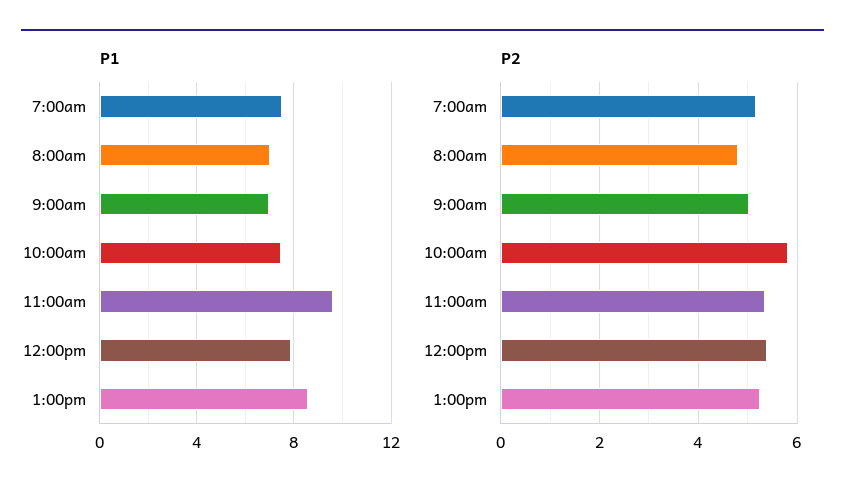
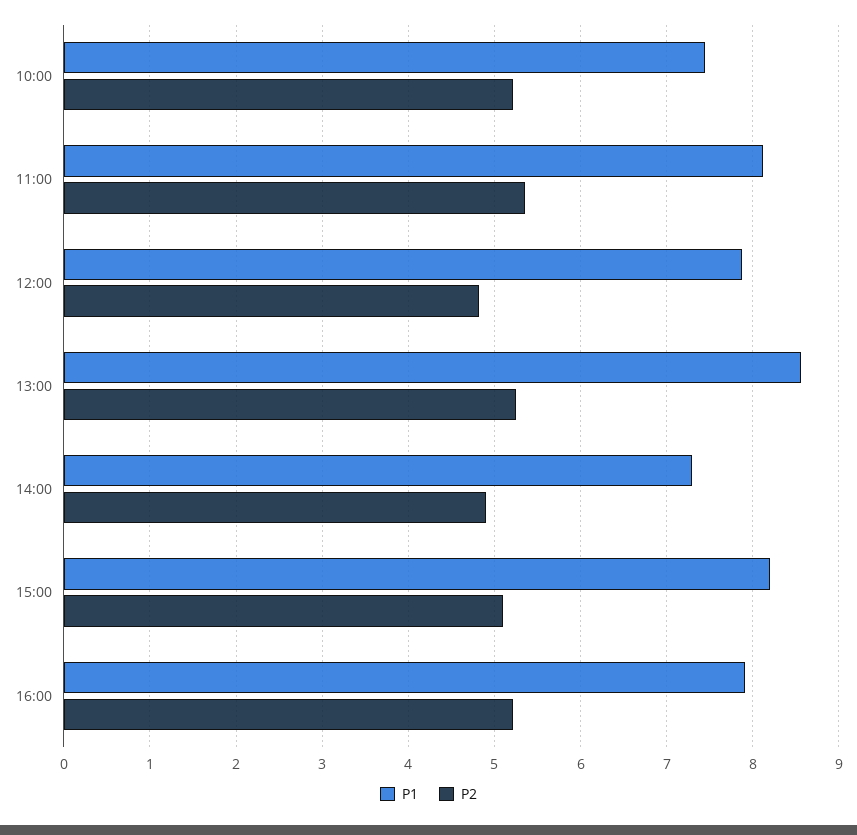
P1, 7:00am: 7.5 -> none
P1, 8:00am: 7 -> none
P1, 9:00am: 7 -> none
P1, 11:00am: 9.5 -> 8.1
P2, 7:00am: 5.2 -> none
P2, 8:00am: 4.8 -> none
P2, 9:00am: 5 -> none
P2, 10:00am: 5.8 -> 5.2
P2, 12:00pm: 5.4 -> 4.8
P1, 14:00: none -> 7.3
P2, 14:00: none -> 4.9
P1, 15:00: none -> 8.2
P2, 15:00: none -> 5.1
P1, 16:00: none -> 7.9
P2, 16:00: none -> 5.2

